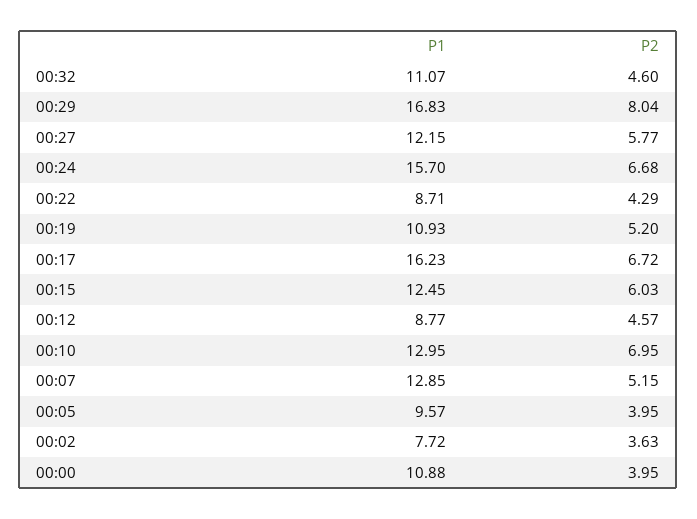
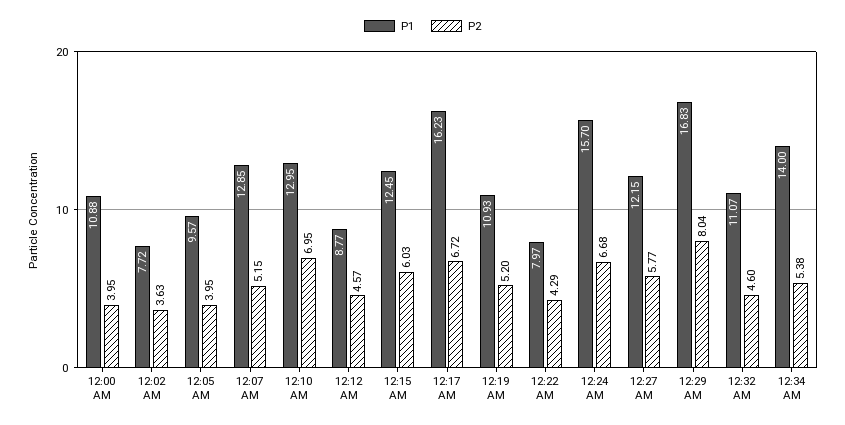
P1, 00:22: 8.71 -> 7.97
P1, 12:34 AM: none -> 14
P2, 12:34 AM: none -> 5.38

